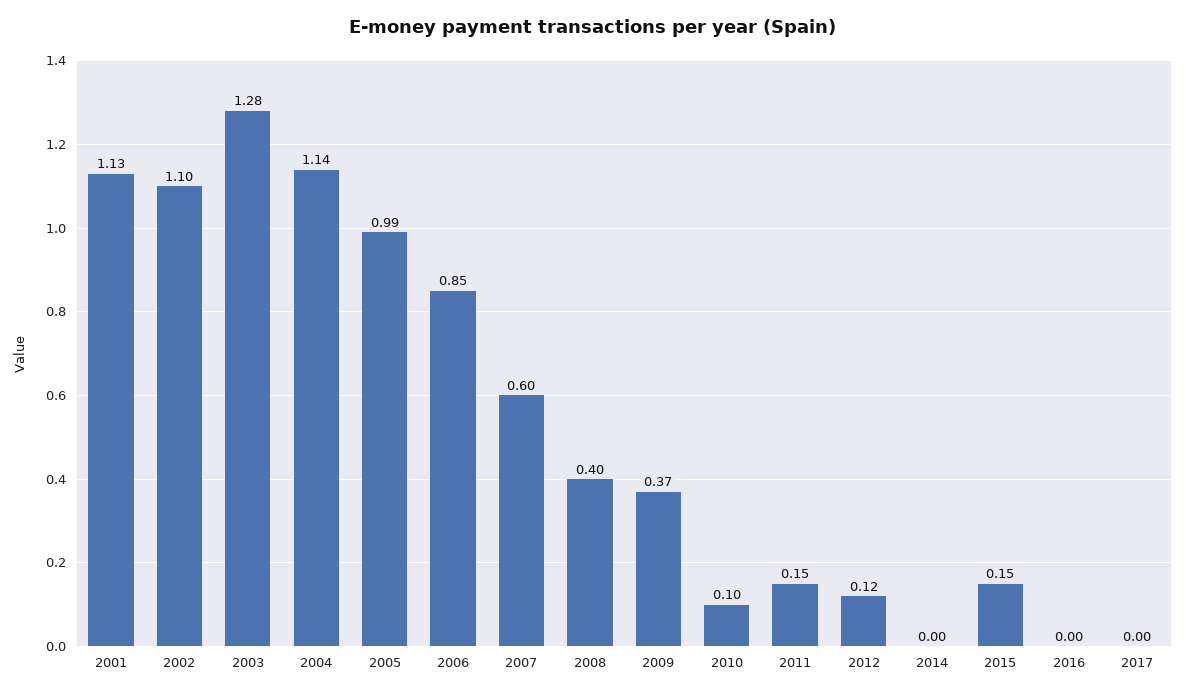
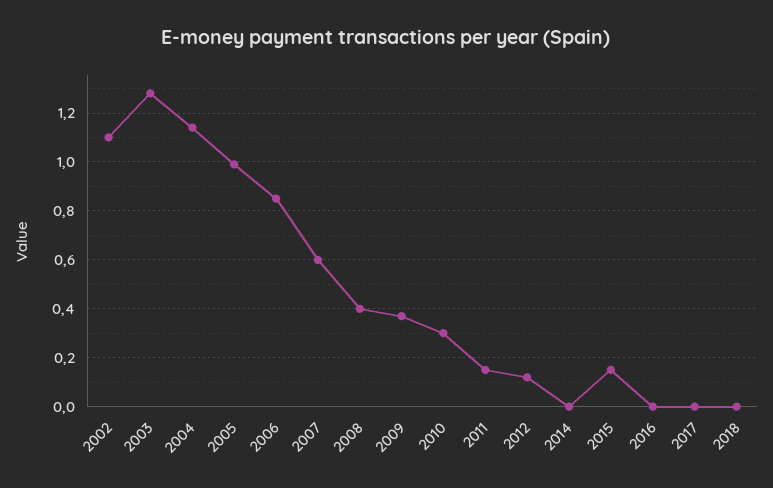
2001: 1.13 -> none
2010: 0.1 -> 0.3
2018: none -> 0

